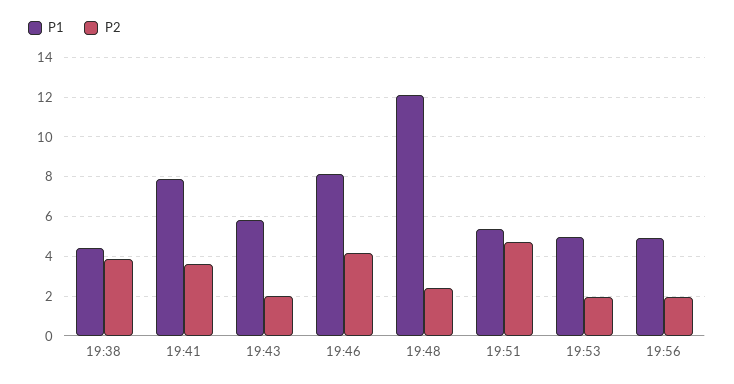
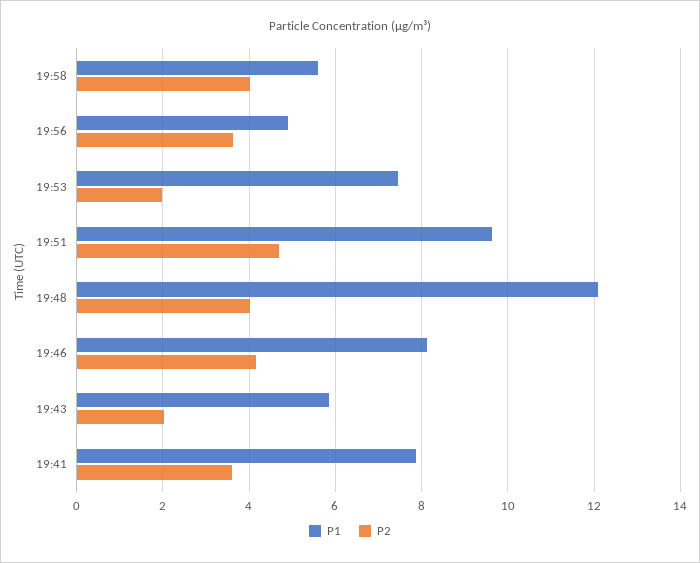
P1, 19:38: 4.5 -> none
P2, 19:38: 4 -> none
P2, 19:48: 2.5 -> 4
P1, 19:51: 5.5 -> 9.6
P1, 19:53: 5 -> 7.4
P2, 19:56: 2 -> 3.6
P1, 19:58: none -> 5.6
P2, 19:58: none -> 4

